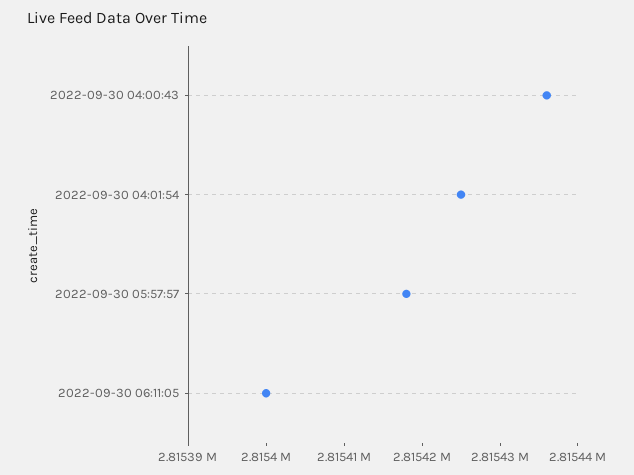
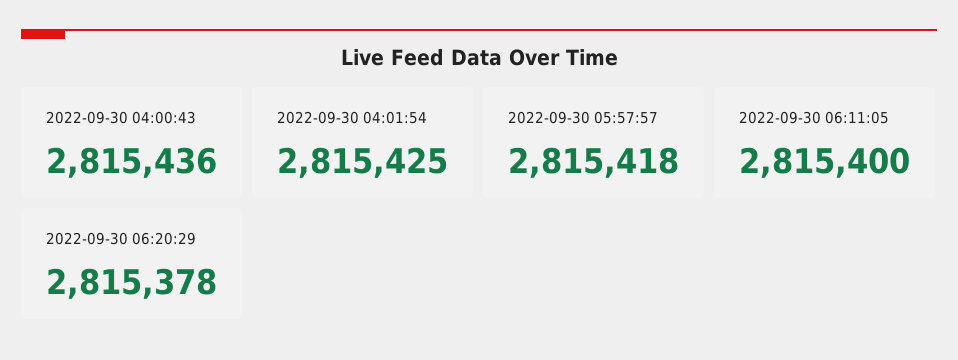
2022-09-30 06:20:29: none -> 2815378

